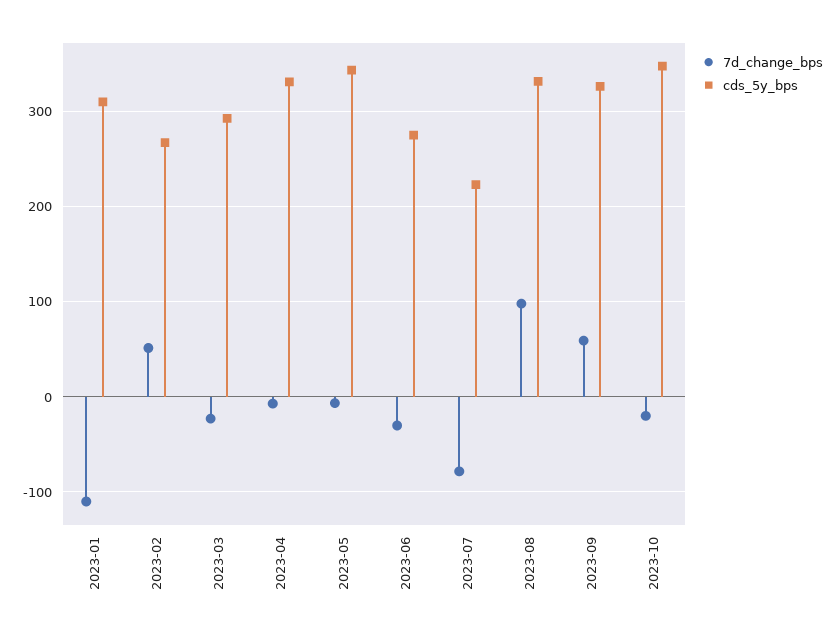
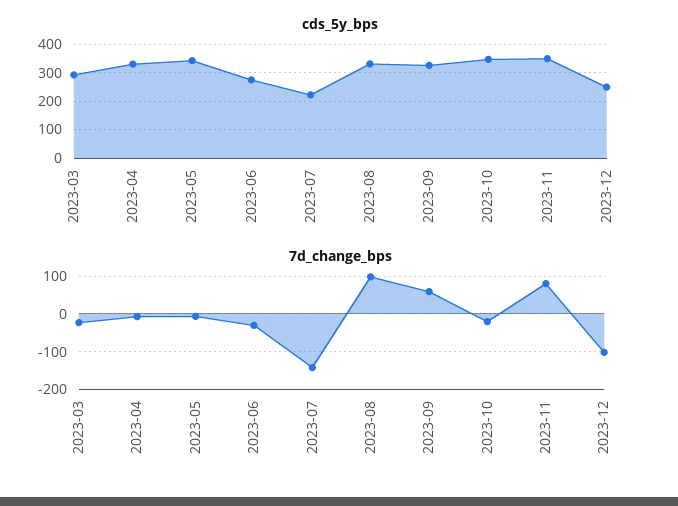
7d_change_bps, 2023-01: -110 -> none
cds_5y_bps, 2023-01: 310 -> none
7d_change_bps, 2023-02: 50 -> none
cds_5y_bps, 2023-02: 270 -> none
7d_change_bps, 2023-07: -80 -> -140
cds_5y_bps, 2023-11: none -> 350
cds_5y_bps, 2023-12: none -> 250
7d_change_bps, 2023-11: none -> 80
7d_change_bps, 2023-12: none -> -100

